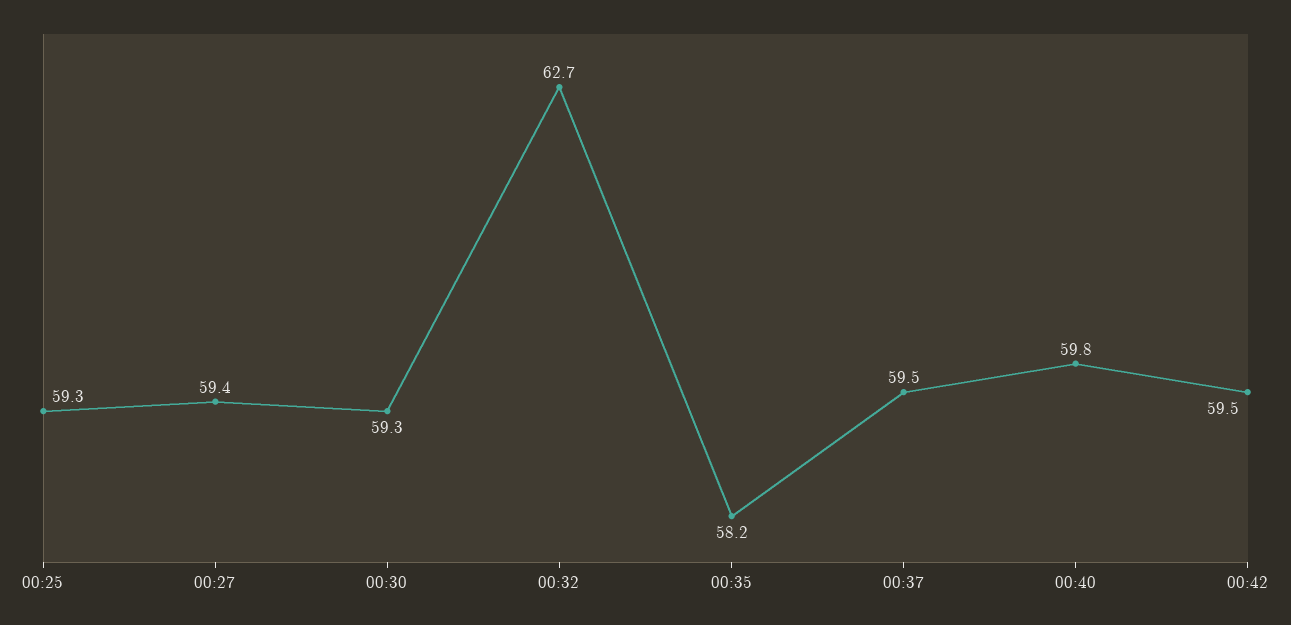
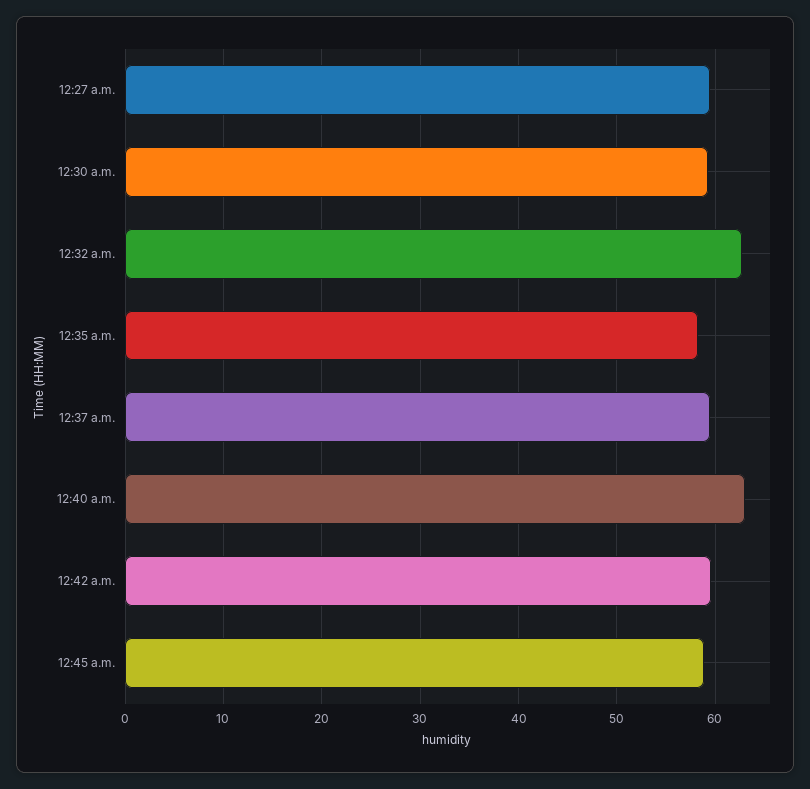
00:25: 59.3 -> none
00:40: 59.8 -> 63
12:45 a.m.: none -> 59

